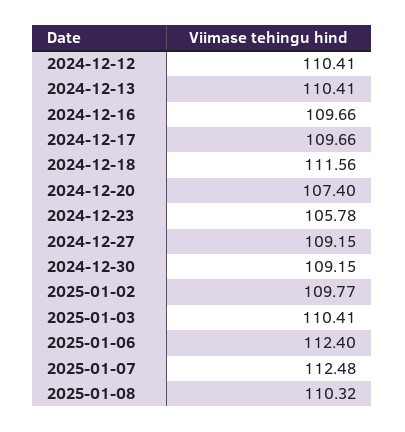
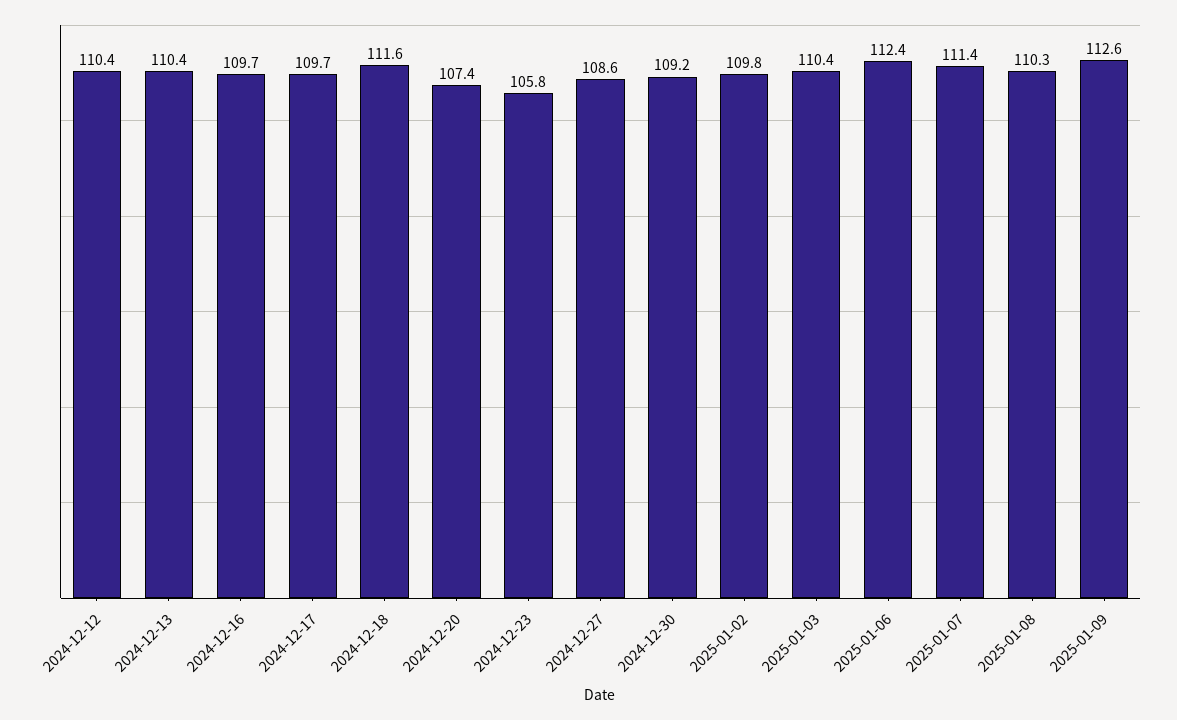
2024-12-27: 109.15 -> 108.6
2025-01-07: 112.48 -> 111.4
2025-01-09: none -> 112.6

